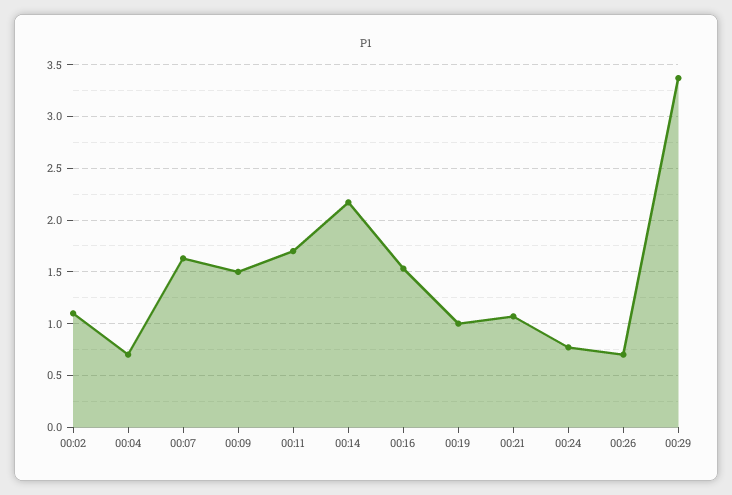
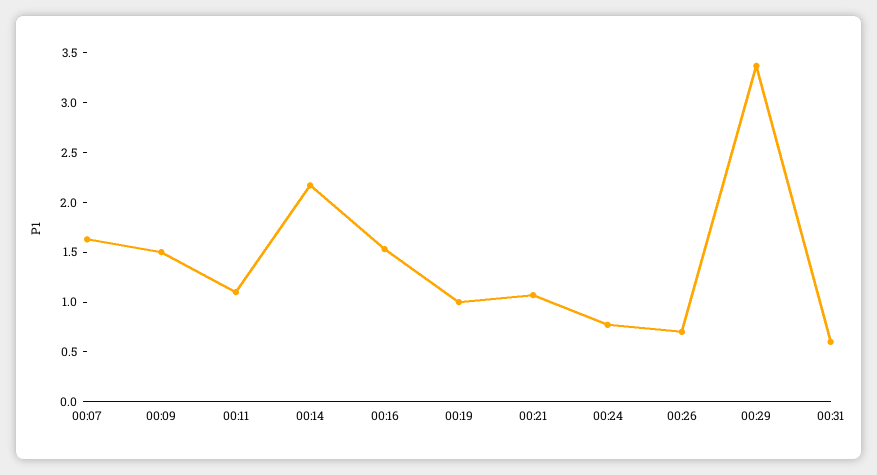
00:02: 1.1 -> none
00:04: 0.7 -> none
00:11: 1.7 -> 1.1
00:31: none -> 0.6

